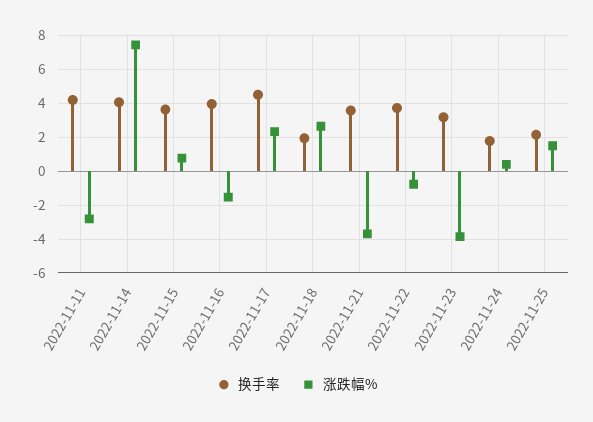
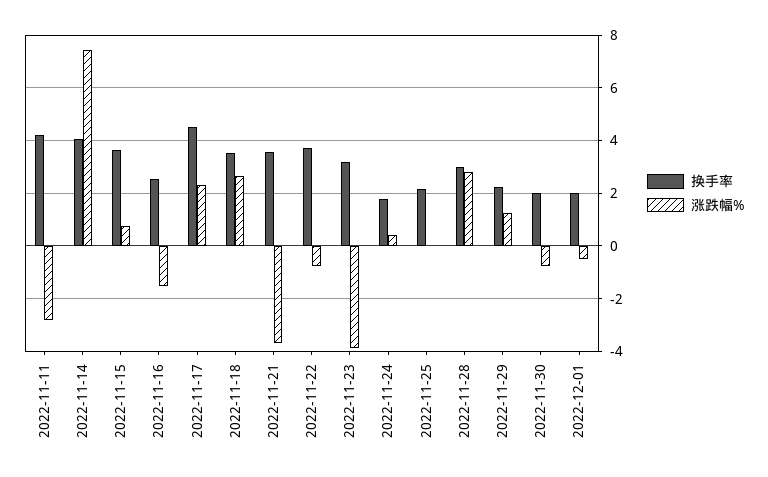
换手率, 2022-11-16: 4 -> 2.5
换手率, 2022-11-18: 2 -> 3.5
涨跌幅%, 2022-11-25: 1.5 -> 0
换手率, 2022-11-28: none -> 3
涨跌幅%, 2022-11-28: none -> 2.75
换手率, 2022-11-29: none -> 2.25
涨跌幅%, 2022-11-29: none -> 1.25
换手率, 2022-11-30: none -> 2
涨跌幅%, 2022-11-30: none -> -0.75
换手率, 2022-12-01: none -> 2
涨跌幅%, 2022-12-01: none -> -0.5

